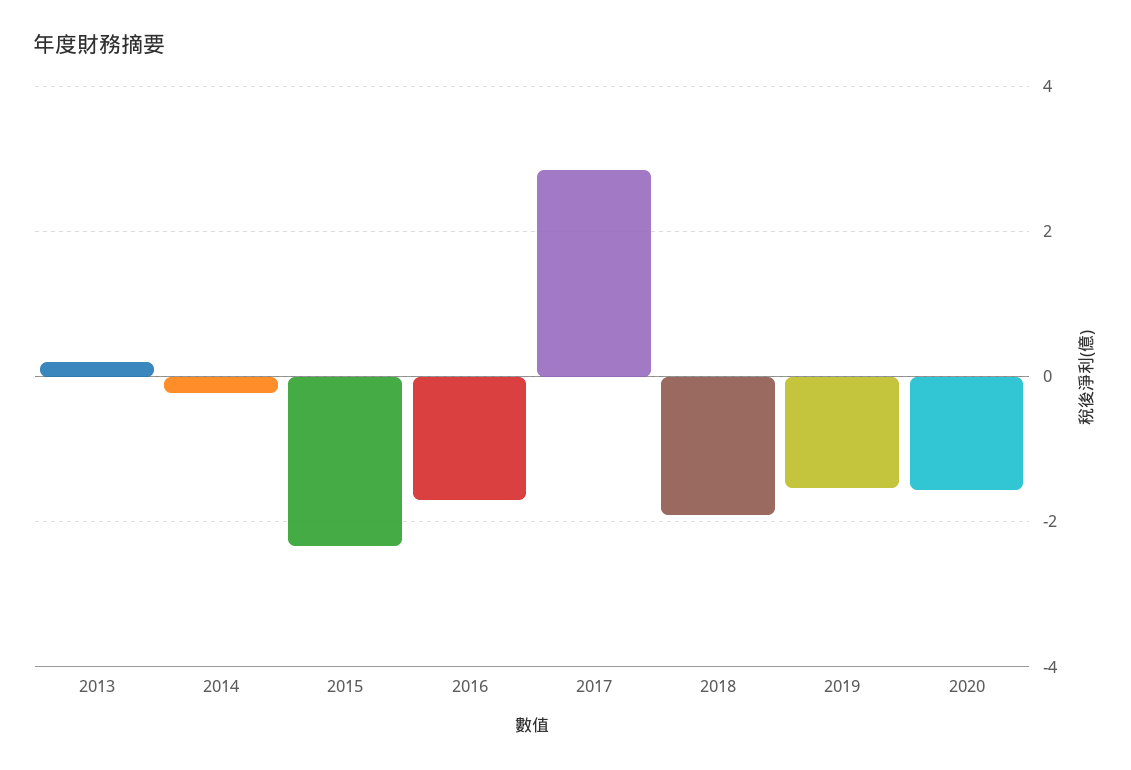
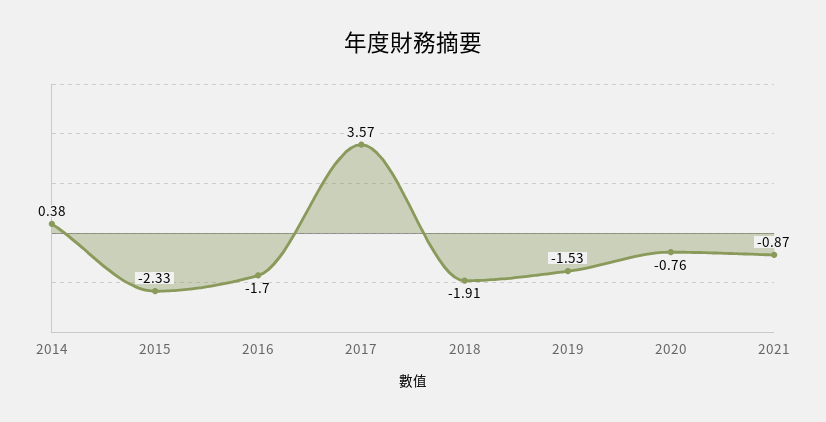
2013: 0.2 -> none
2014: -0.2 -> 0.38
2017: 2.8 -> 3.57
2020: -1.6 -> -0.76
2021: none -> -0.87

